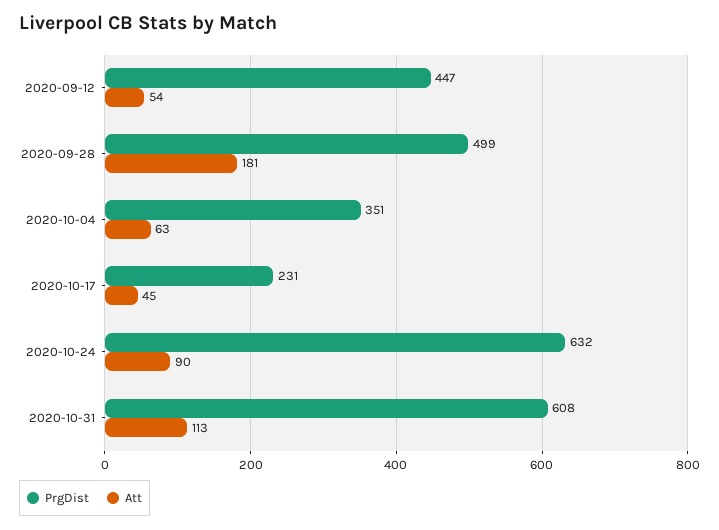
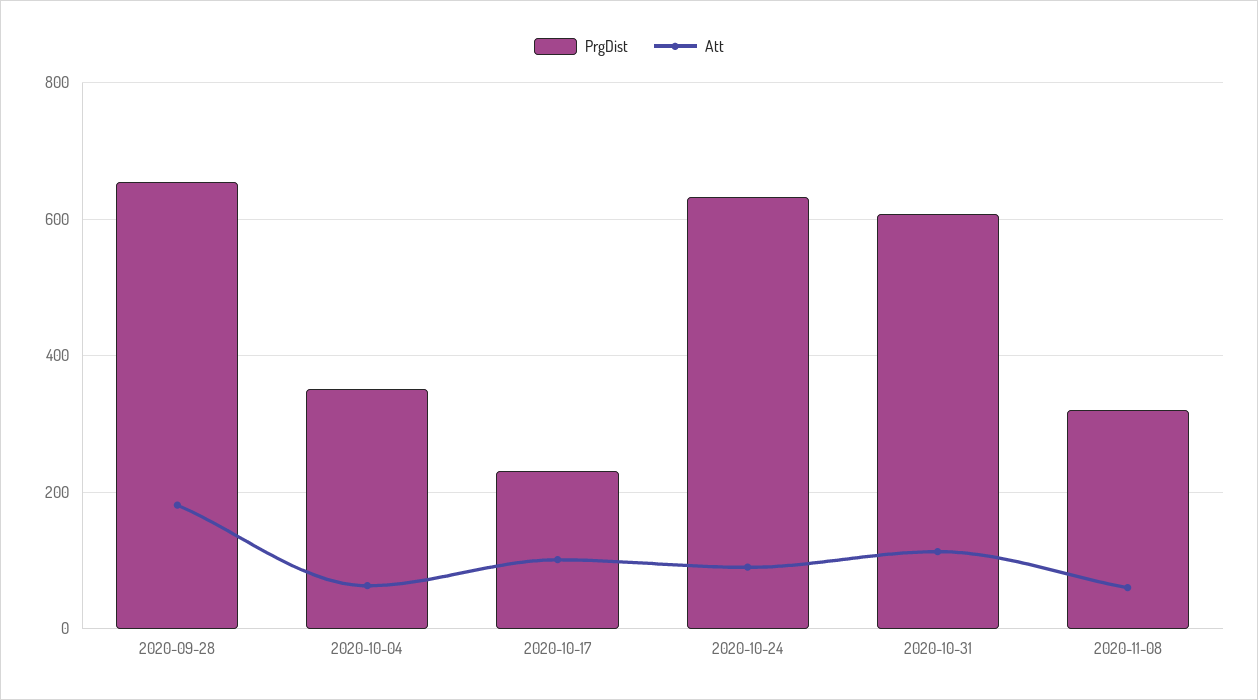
PrgDist, 2020-09-12: 447 -> none
Att, 2020-09-12: 54 -> none
PrgDist, 2020-09-28: 499 -> 660
Att, 2020-10-17: 45 -> 100
PrgDist, 2020-11-08: none -> 320
Att, 2020-11-08: none -> 60

